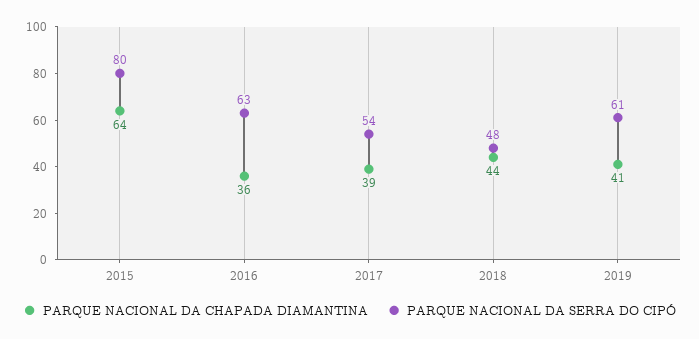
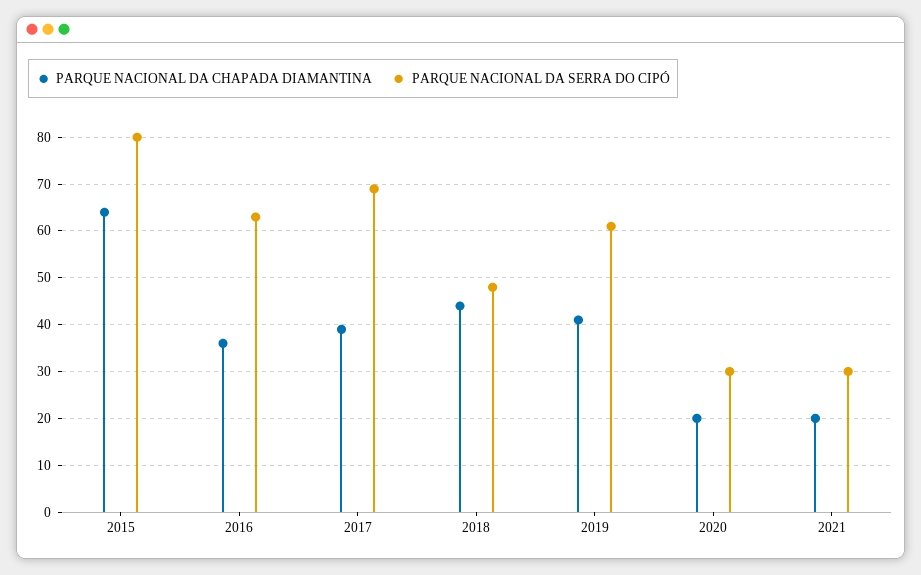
PARQUE NACIONAL DA SERRA DO CIPÓ, 2017: 54 -> 70
PARQUE NACIONAL DA CHAPADA DIAMANTINA, 2020: none -> 20
PARQUE NACIONAL DA SERRA DO CIPÓ, 2020: none -> 30
PARQUE NACIONAL DA CHAPADA DIAMANTINA, 2021: none -> 20
PARQUE NACIONAL DA SERRA DO CIPÓ, 2021: none -> 30

